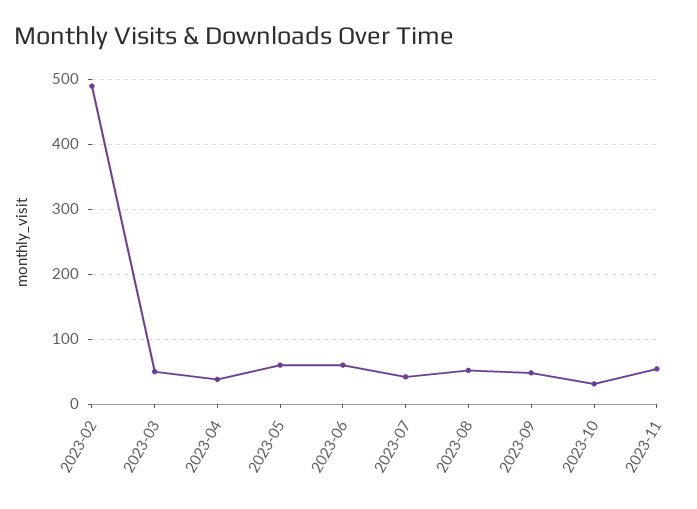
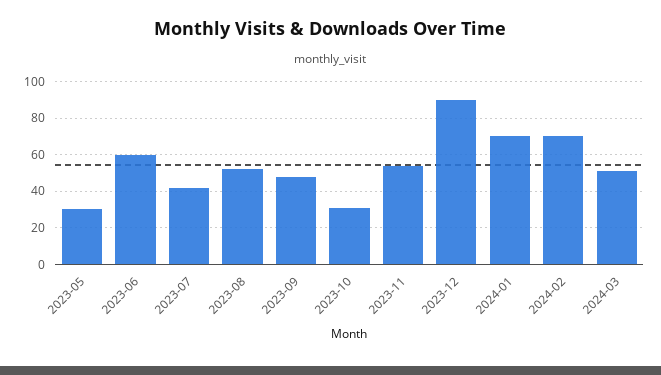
2023-02: 490 -> none
2023-03: 50 -> none
2023-04: 40 -> none
2023-05: 60 -> 30
2023-12: none -> 90
2024-01: none -> 70
2024-02: none -> 70
2024-03: none -> 50

